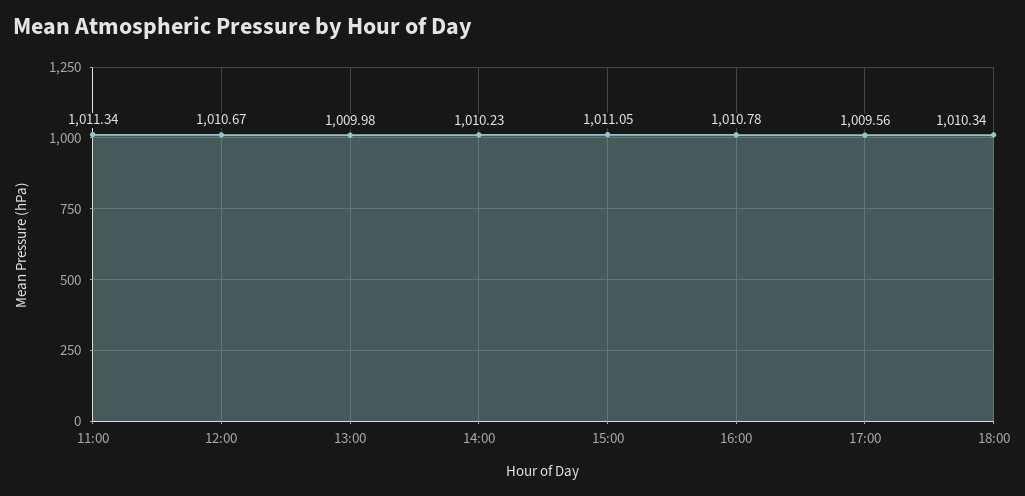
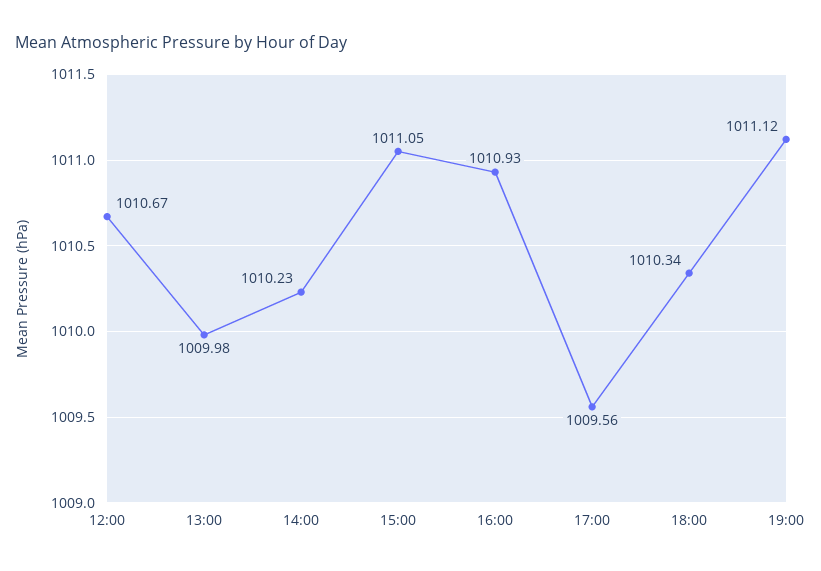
11:00: 1011.34 -> none
16:00: 1010.78 -> 1010.93
19:00: none -> 1011.12

